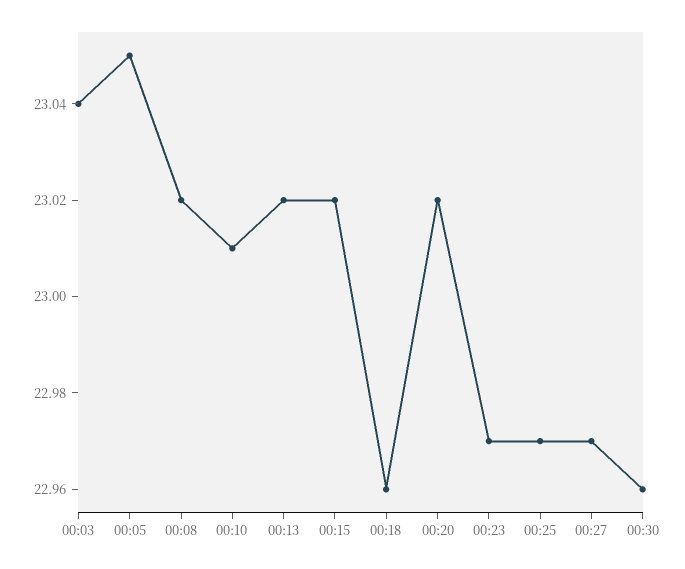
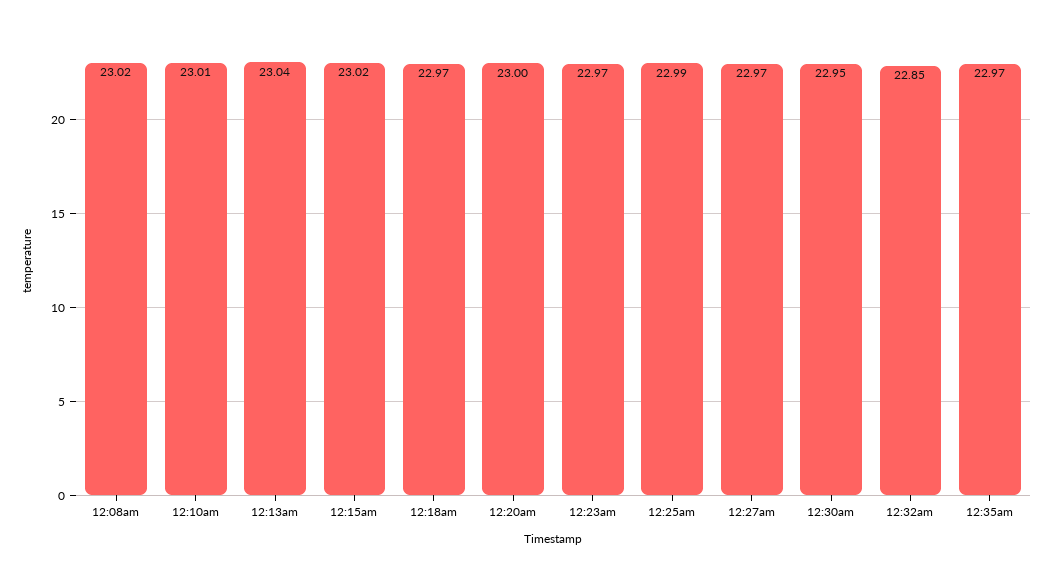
00:03: 23.04 -> none
00:05: 23.05 -> none
00:13: 23.02 -> 23.04
00:18: 22.96 -> 22.97
00:20: 23.02 -> 23
00:25: 22.97 -> 22.99
00:30: 22.96 -> 22.95
12:32am: none -> 22.85
12:35am: none -> 22.97

